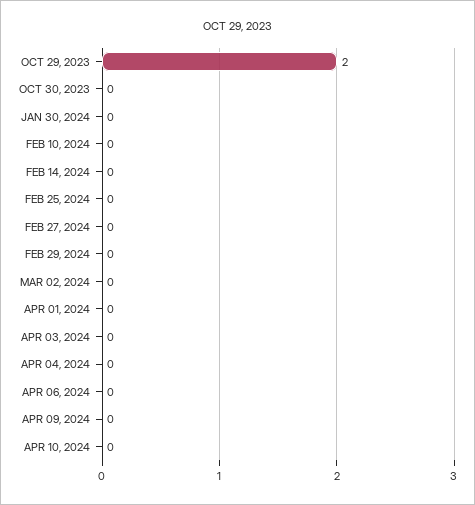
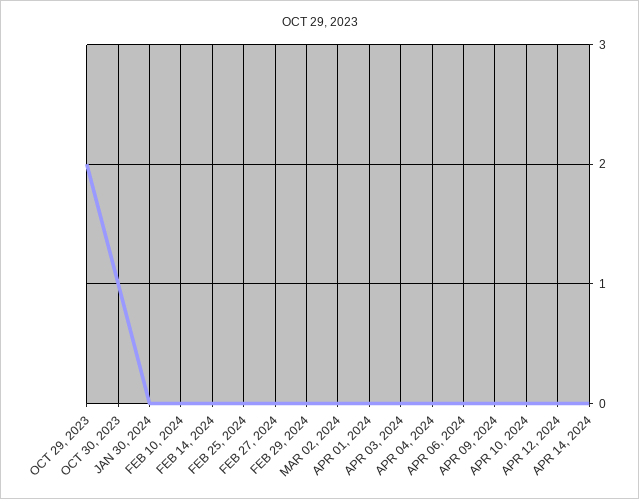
OCT 30, 2023: 0 -> 1
APR 12, 2024: none -> 0
APR 14, 2024: none -> 0

